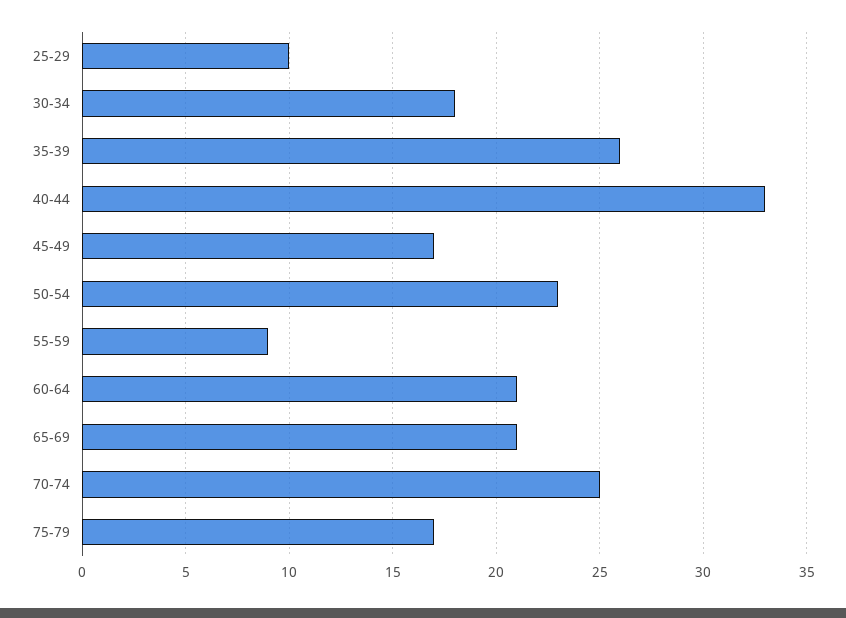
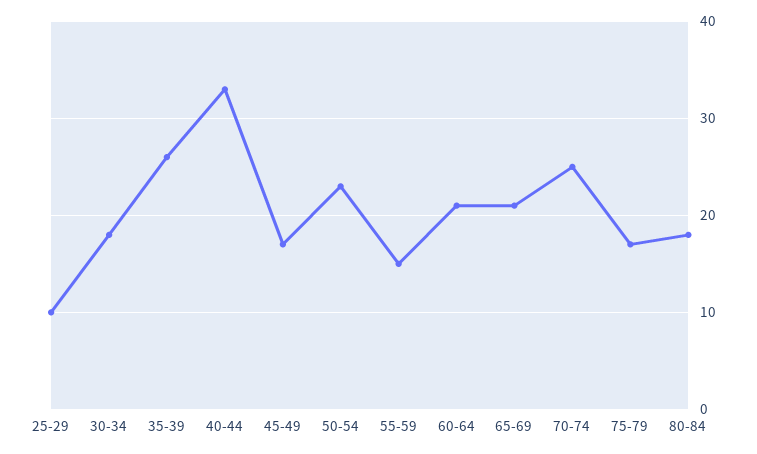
55-59: 9 -> 15
80-84: none -> 18

